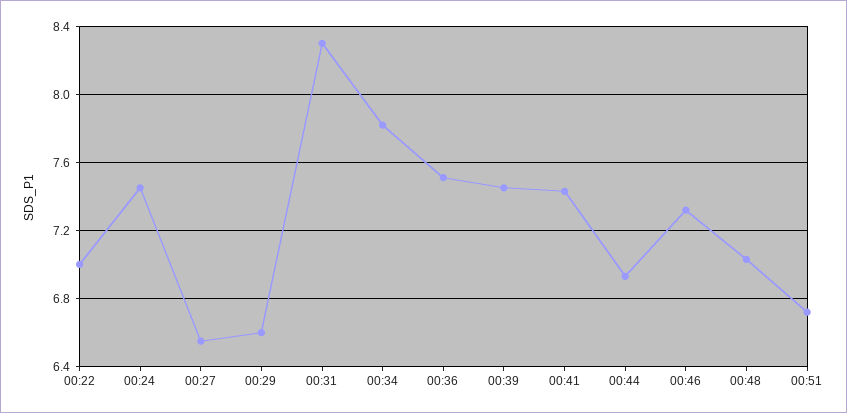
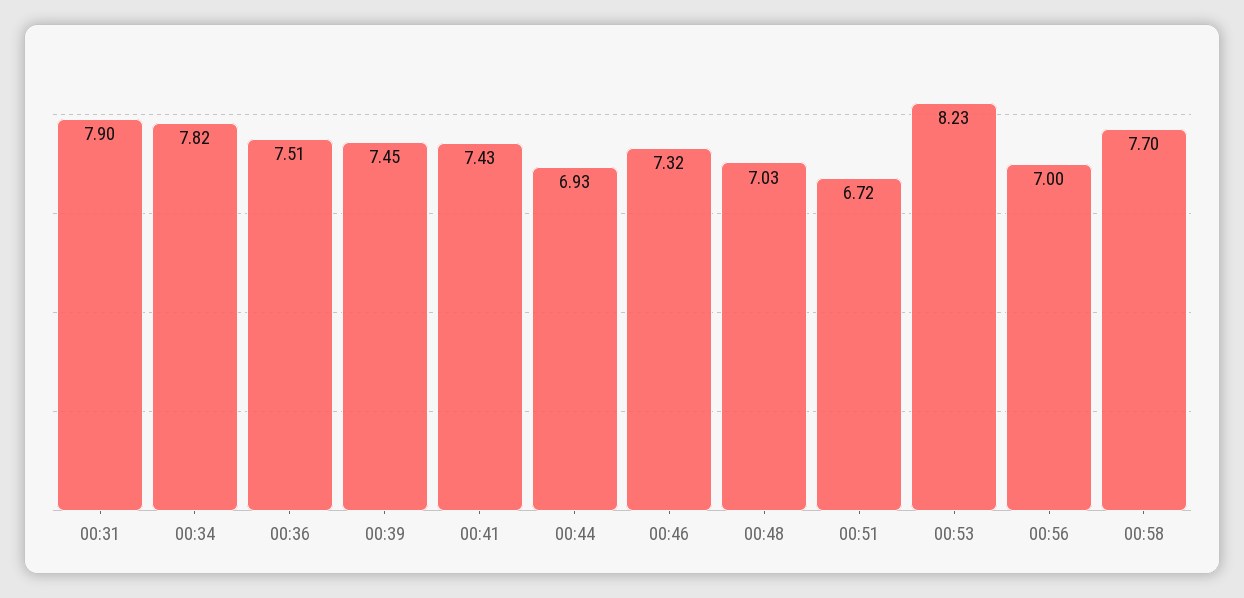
00:22: 7 -> none
00:24: 7.45 -> none
00:27: 6.55 -> none
00:29: 6.6 -> none
00:31: 8.3 -> 7.9
00:53: none -> 8.23
00:56: none -> 7
00:58: none -> 7.7

